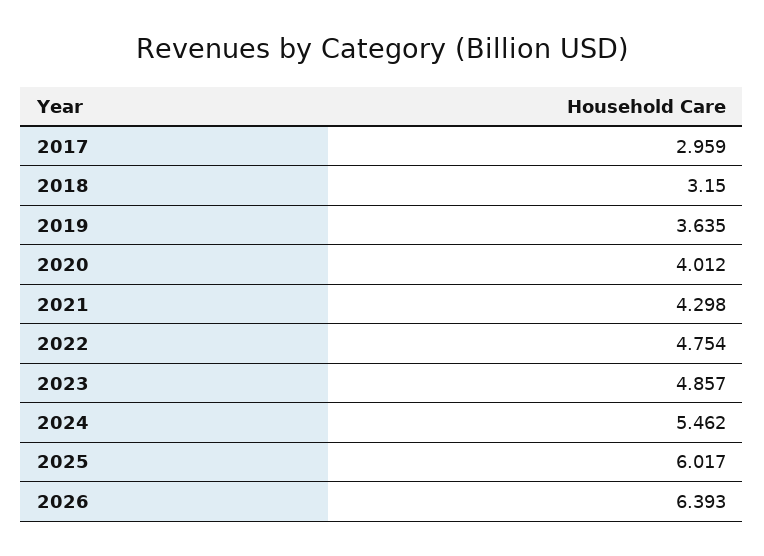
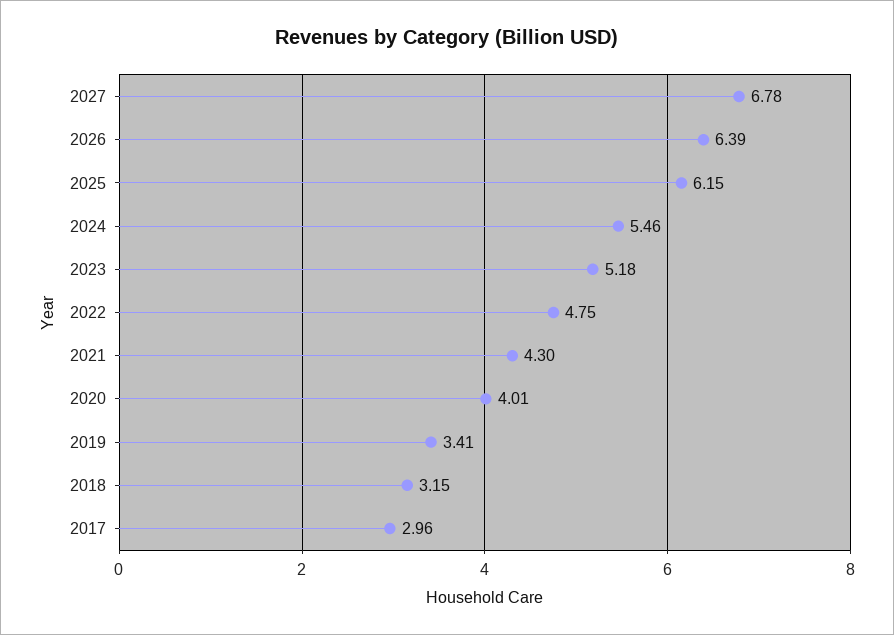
2019: 3.635 -> 3.41
2023: 4.857 -> 5.18
2025: 6.017 -> 6.15
2027: none -> 6.78

